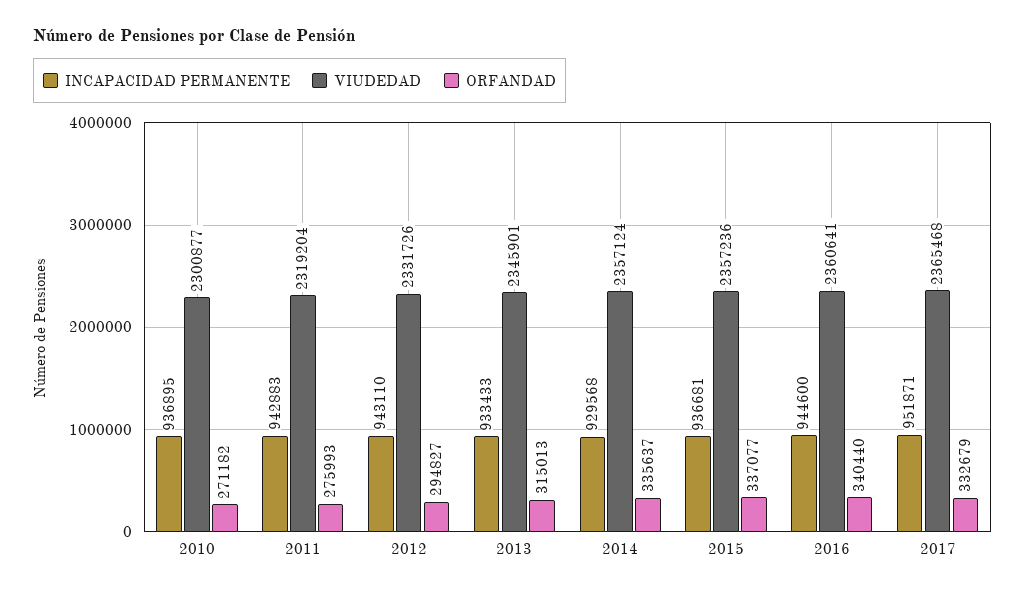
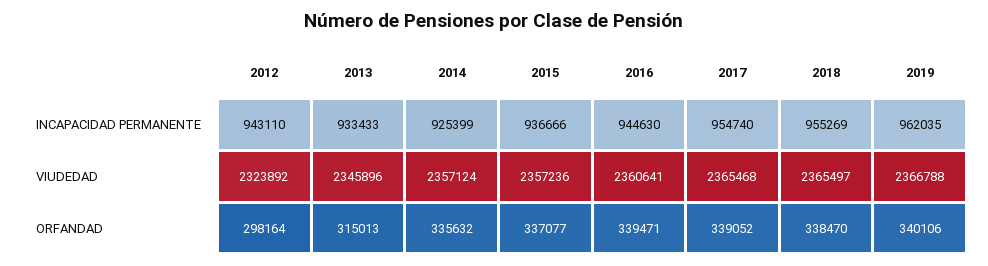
INCAPACIDAD PERMANENTE, 2010: 936895 -> none
VIUDEDAD, 2010: 2300877 -> none
ORFANDAD, 2010: 271182 -> none
INCAPACIDAD PERMANENTE, 2011: 942883 -> none
VIUDEDAD, 2011: 2319204 -> none
ORFANDAD, 2011: 275993 -> none
VIUDEDAD, 2012: 2331726 -> 2323892
ORFANDAD, 2012: 294827 -> 298164
VIUDEDAD, 2013: 2345901 -> 2345896
INCAPACIDAD PERMANENTE, 2014: 929568 -> 925399
ORFANDAD, 2014: 335637 -> 335632
INCAPACIDAD PERMANENTE, 2015: 936681 -> 936666
INCAPACIDAD PERMANENTE, 2016: 944600 -> 944630
ORFANDAD, 2016: 340440 -> 339471
INCAPACIDAD PERMANENTE, 2017: 951871 -> 954740
ORFANDAD, 2017: 332679 -> 339052
INCAPACIDAD PERMANENTE, 2018: none -> 955269
INCAPACIDAD PERMANENTE, 2019: none -> 962035
VIUDEDAD, 2018: none -> 2365497
VIUDEDAD, 2019: none -> 2366788
ORFANDAD, 2018: none -> 338470
ORFANDAD, 2019: none -> 340106

